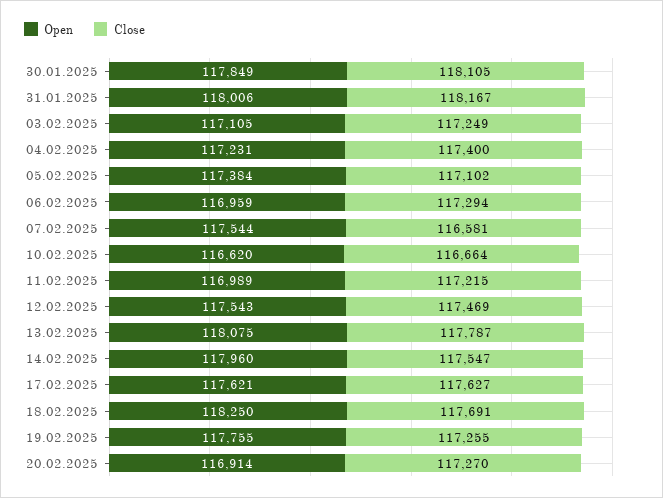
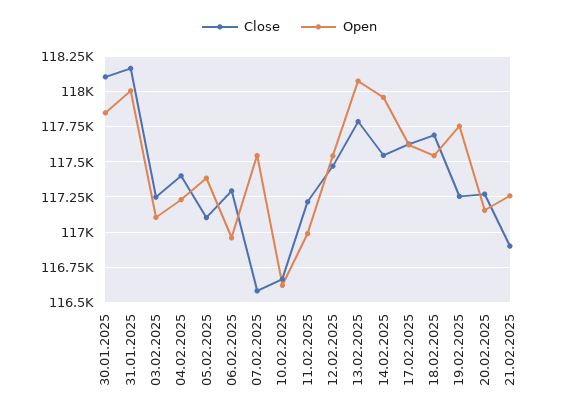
Open, 18.02.2025: 118250 -> 117550
Open, 20.02.2025: 116914 -> 117150
Close, 21.02.2025: none -> 116900
Open, 21.02.2025: none -> 117250

